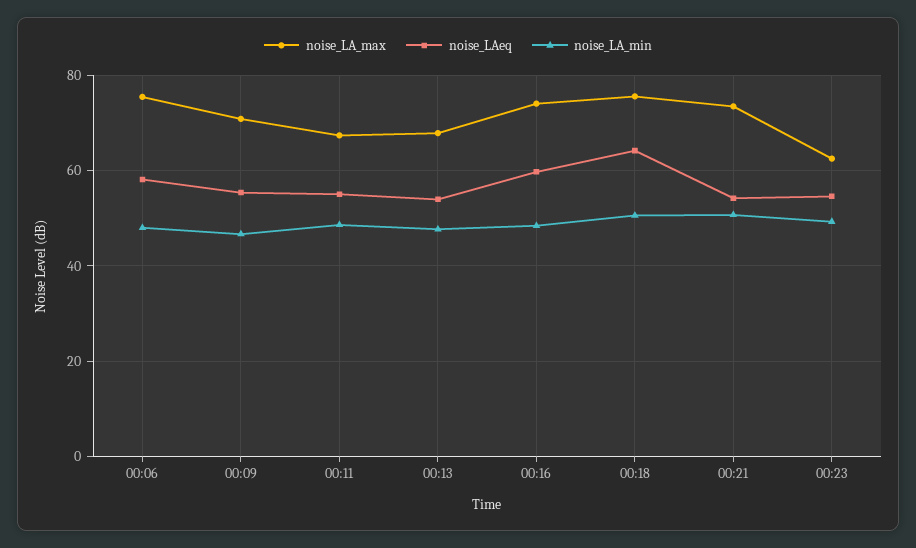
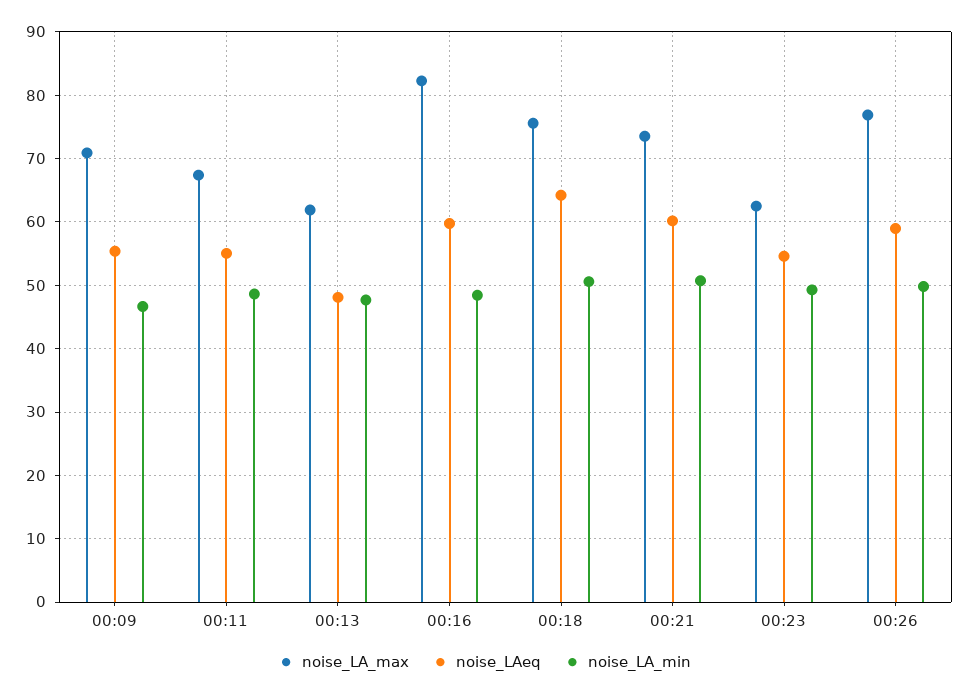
noise_LA_max, 00:06: 76 -> none
noise_LAeq, 00:06: 58 -> none
noise_LA_min, 00:06: 48 -> none
noise_LA_max, 00:13: 68 -> 62
noise_LAeq, 00:13: 54 -> 48
noise_LA_max, 00:16: 74 -> 82
noise_LAeq, 00:21: 54 -> 60
noise_LA_max, 00:26: none -> 77
noise_LAeq, 00:26: none -> 59
noise_LA_min, 00:26: none -> 50

